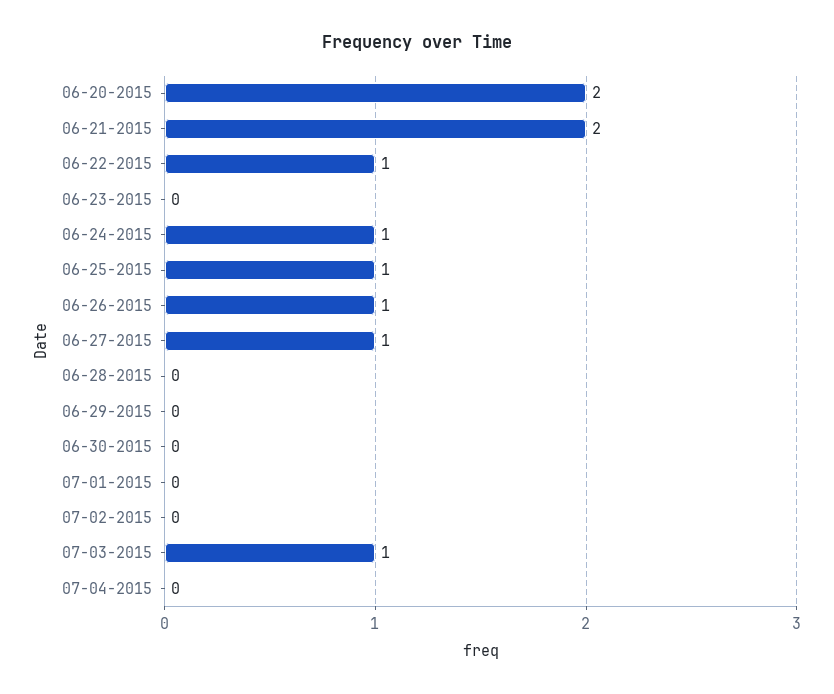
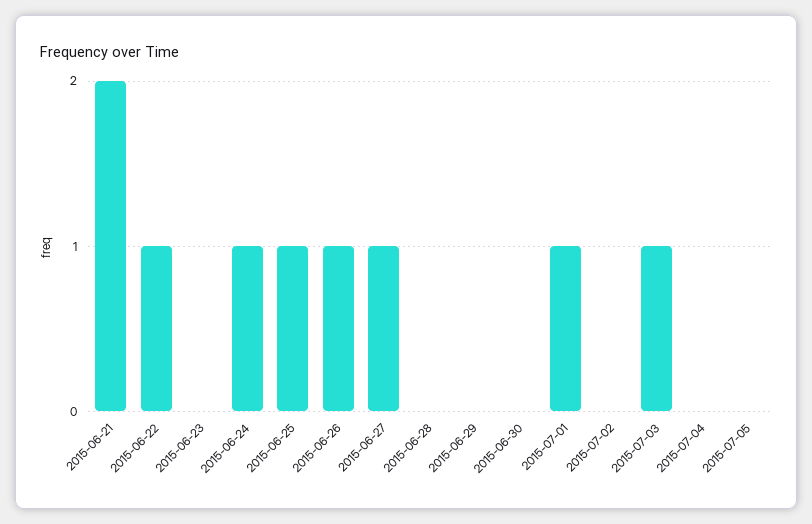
06-20-2015: 2 -> none
07-01-2015: 0 -> 1
2015-07-05: none -> 0

